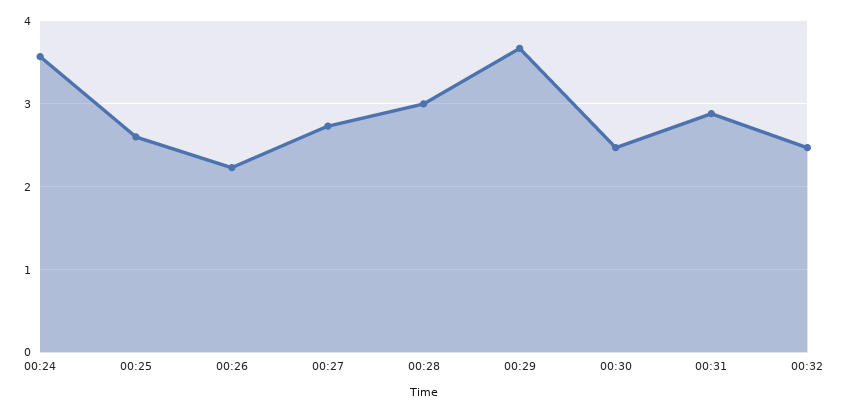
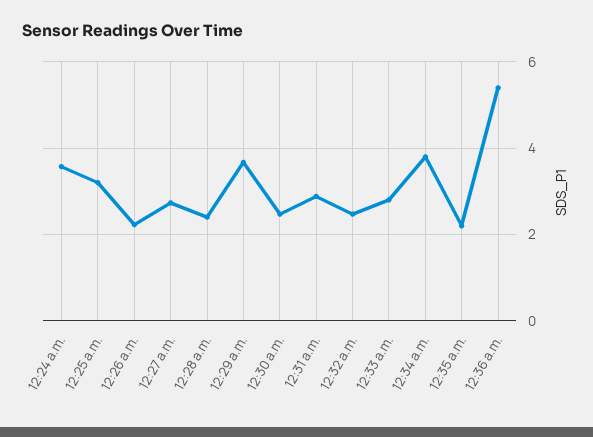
00:25: 2.6 -> 3.2
00:28: 3 -> 2.4
12:33 a.m.: none -> 2.8
12:34 a.m.: none -> 3.8
12:35 a.m.: none -> 2.2
12:36 a.m.: none -> 5.4

